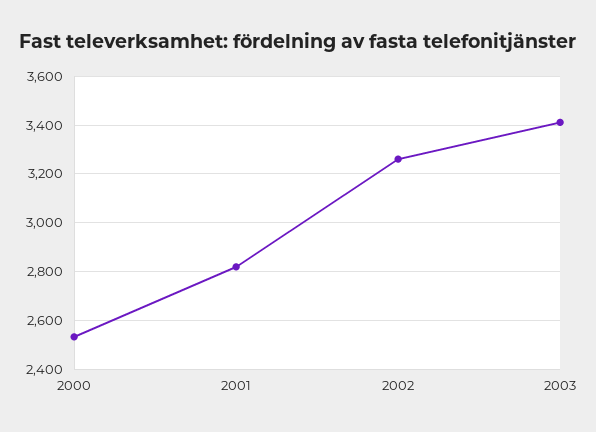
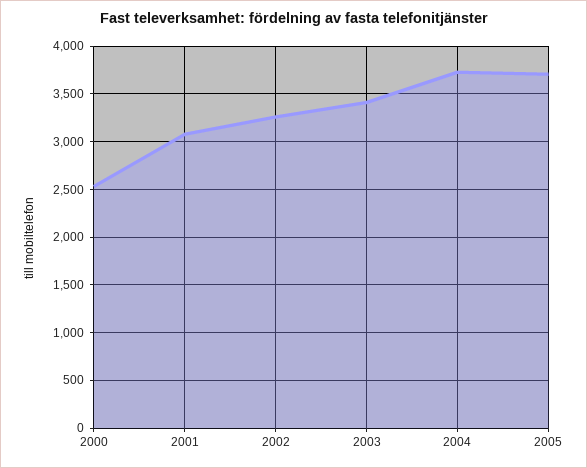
2001: 2825 -> 3100
2004: none -> 3700
2005: none -> 3700

